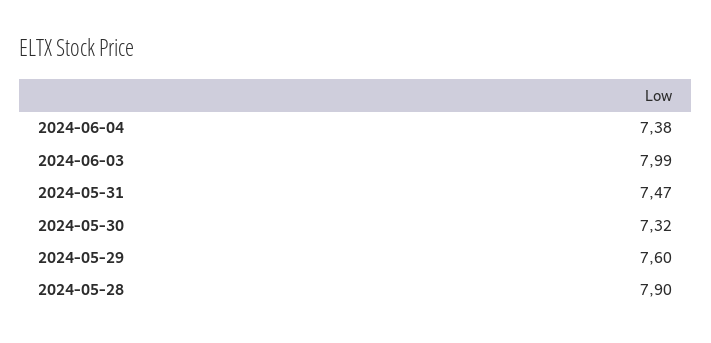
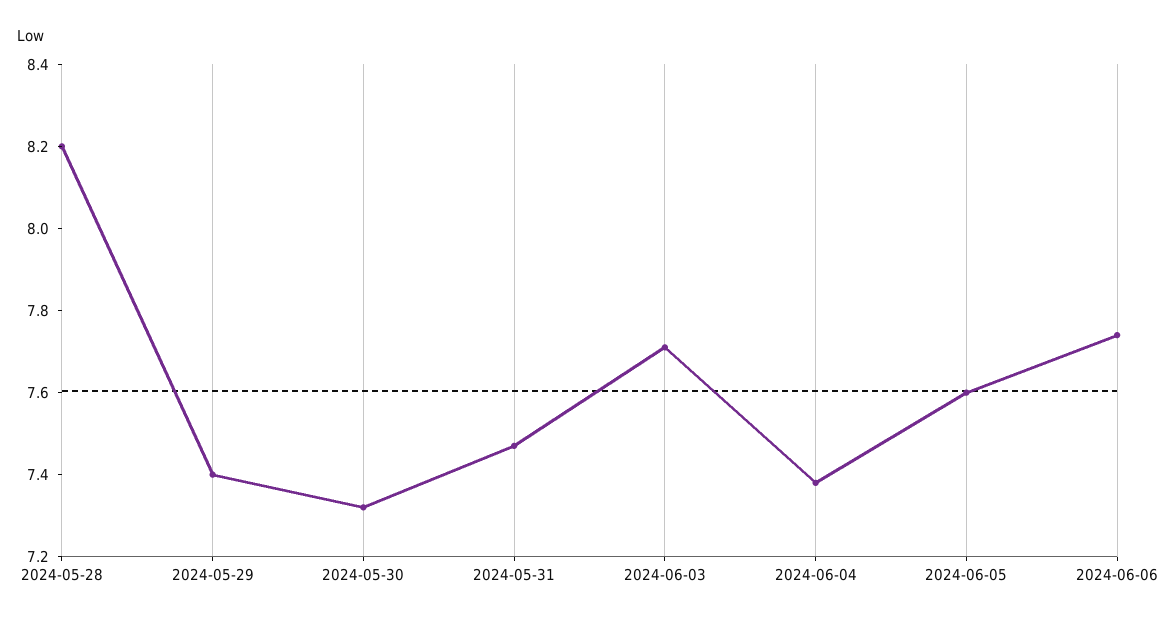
2024-06-03: 7.99 -> 7.7
2024-05-29: 7.6 -> 7.4
2024-05-28: 7.9 -> 8.2
2024-06-05: none -> 7.6
2024-06-06: none -> 7.75

